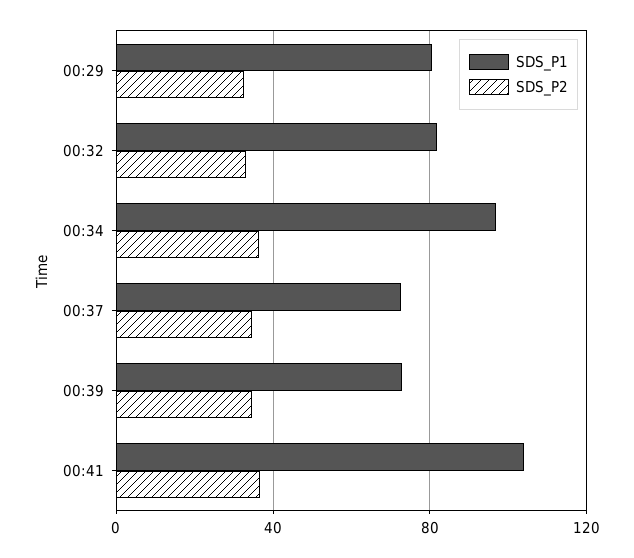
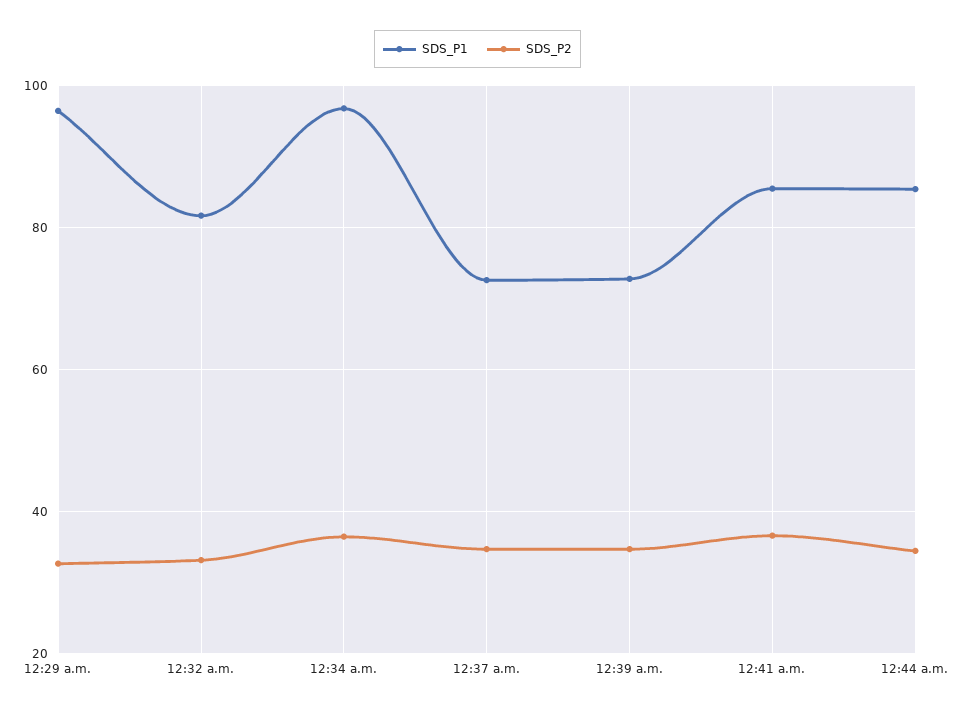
SDS_P1, 00:29: 80 -> 96
SDS_P1, 00:41: 105 -> 86
SDS_P1, 12:44 a.m.: none -> 86
SDS_P2, 12:44 a.m.: none -> 34

